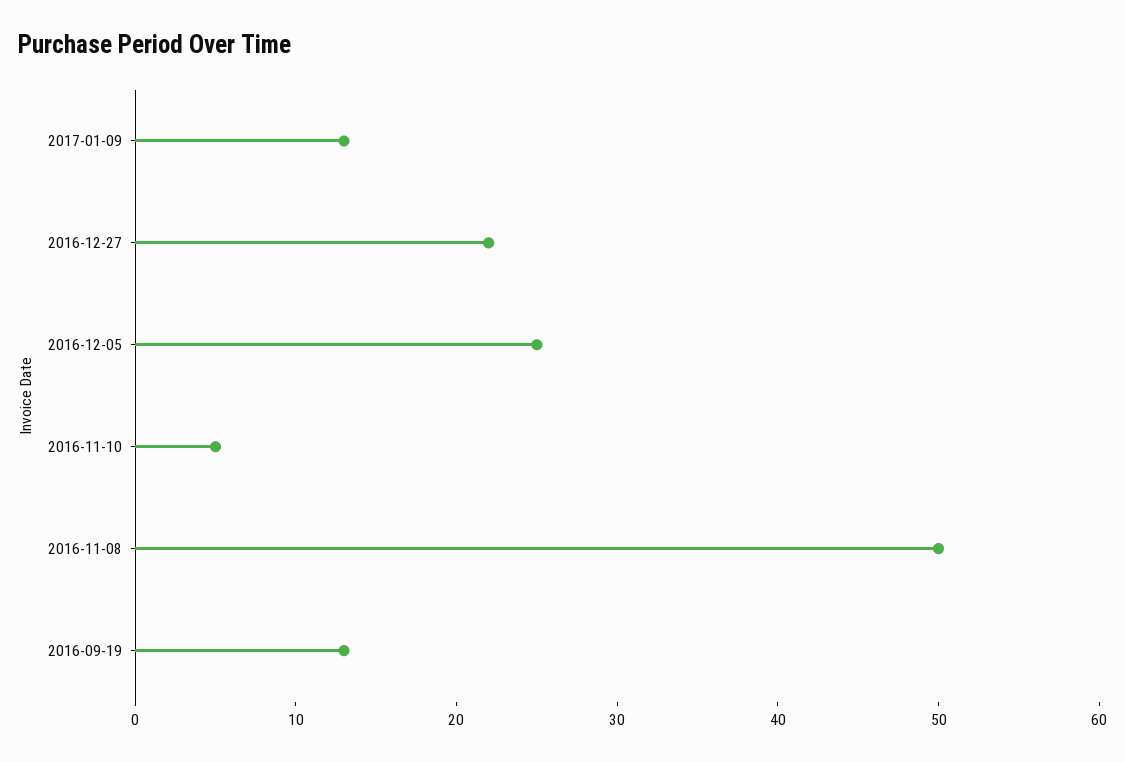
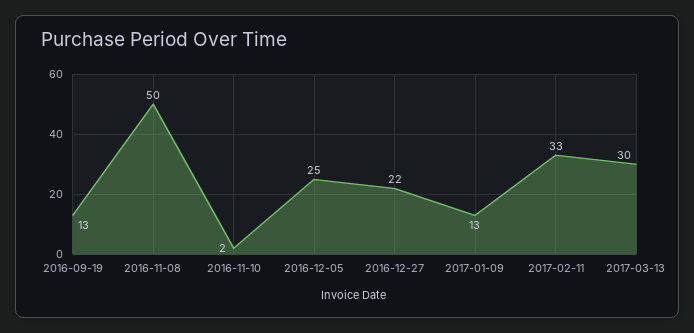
2016-11-10: 5 -> 2
2017-02-11: none -> 33
2017-03-13: none -> 30

